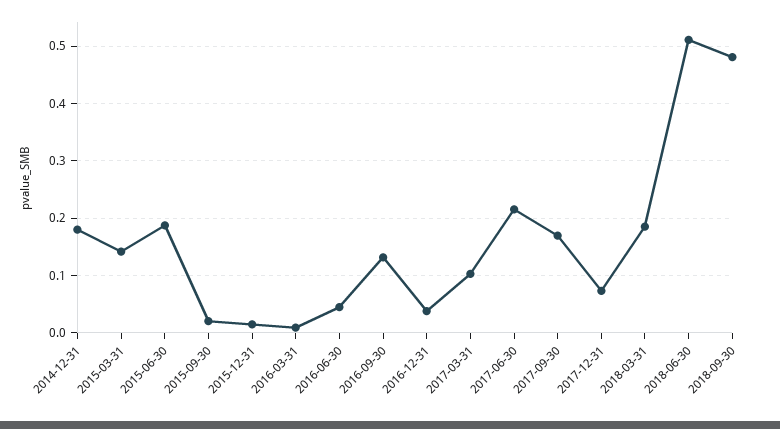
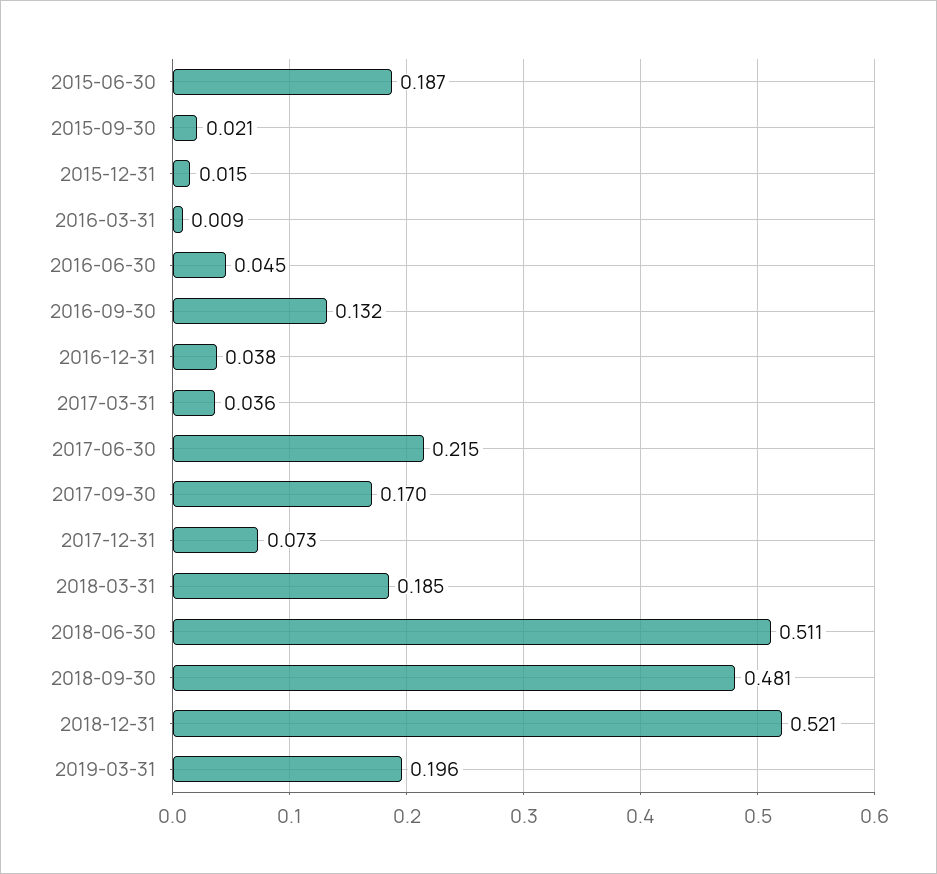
2014-12-31: 0.18 -> none
2015-03-31: 0.14 -> none
2017-03-31: 0.1 -> 0.036
2018-12-31: none -> 0.521
2019-03-31: none -> 0.196

